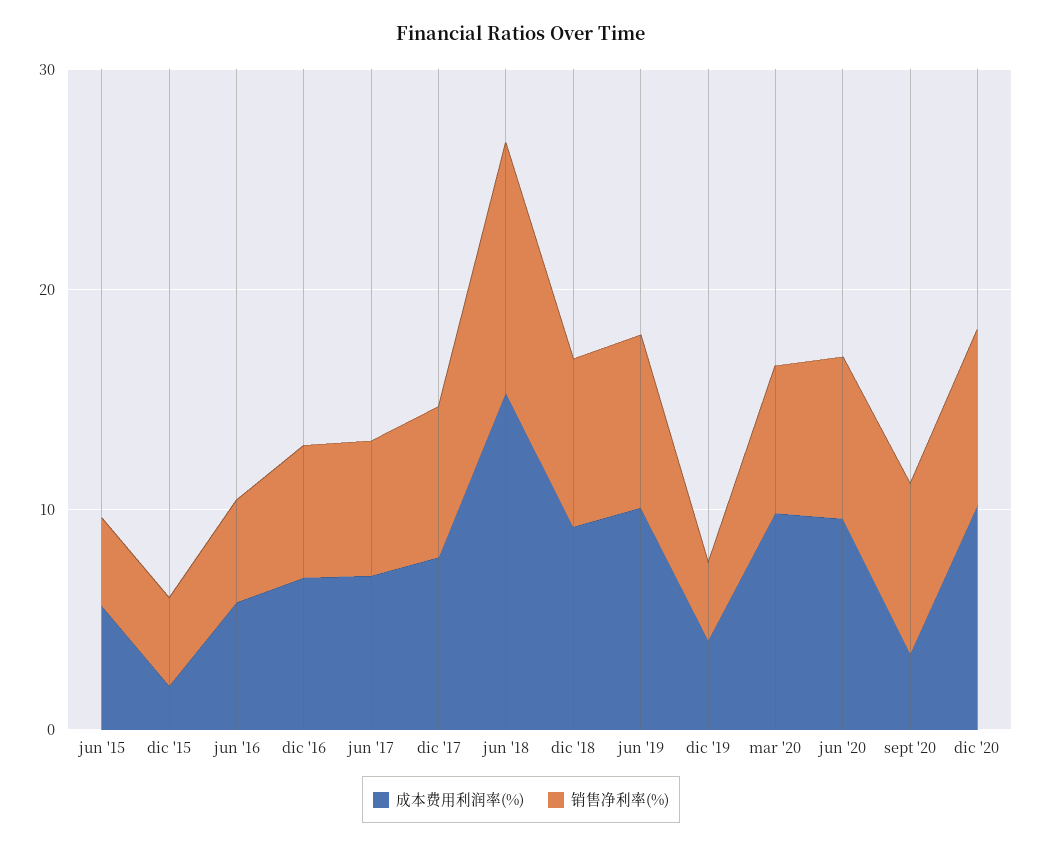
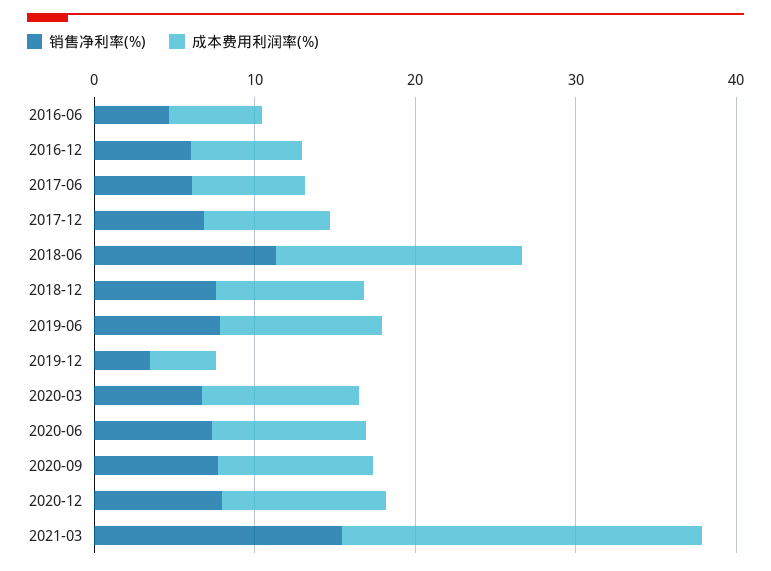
成本费用利润率(%), jun '15: 6 -> none
销售净利率(%), jun '15: 4 -> none
成本费用利润率(%), dic '15: 2 -> none
销售净利率(%), dic '15: 4 -> none
成本费用利润率(%), sept '20: 4 -> 10
销售净利率(%), 2021-03: none -> 16
成本费用利润率(%), 2021-03: none -> 22

